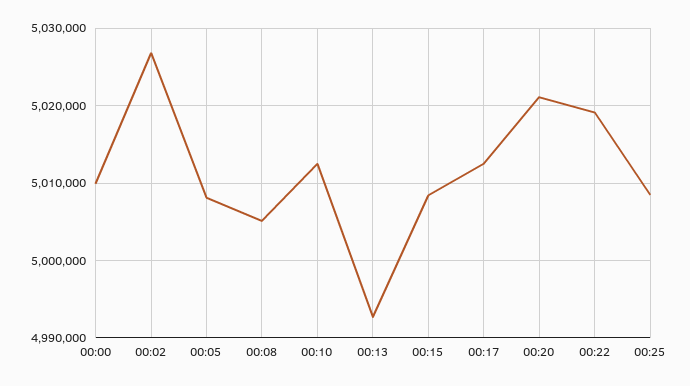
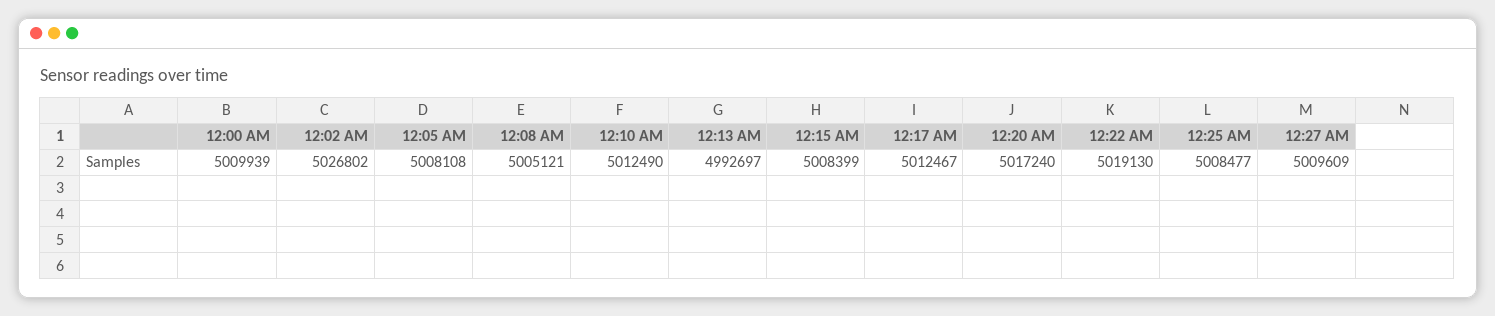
00:20: 5021000 -> 5017240
12:27 AM: none -> 5009609

